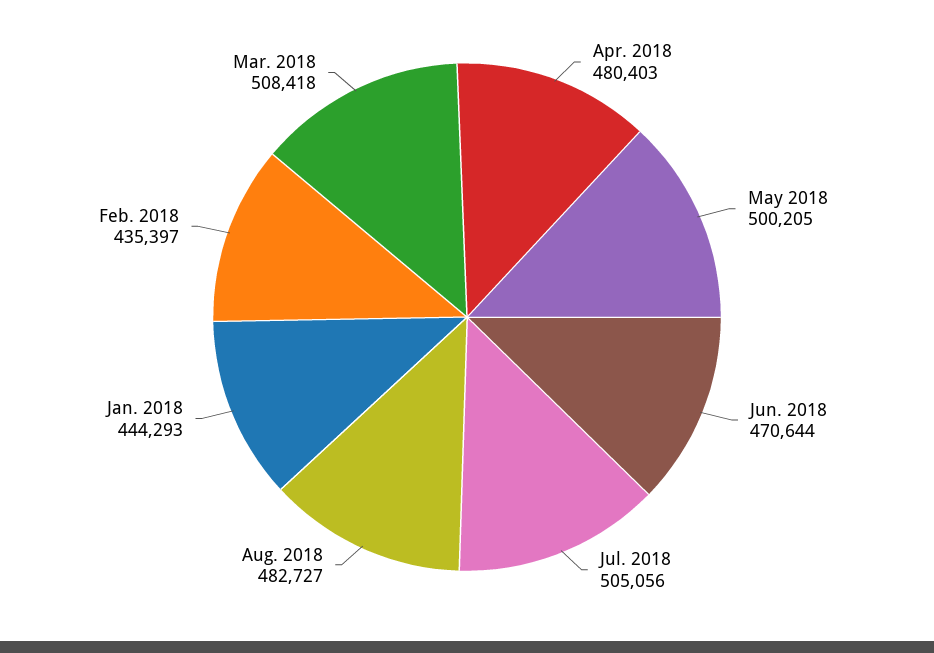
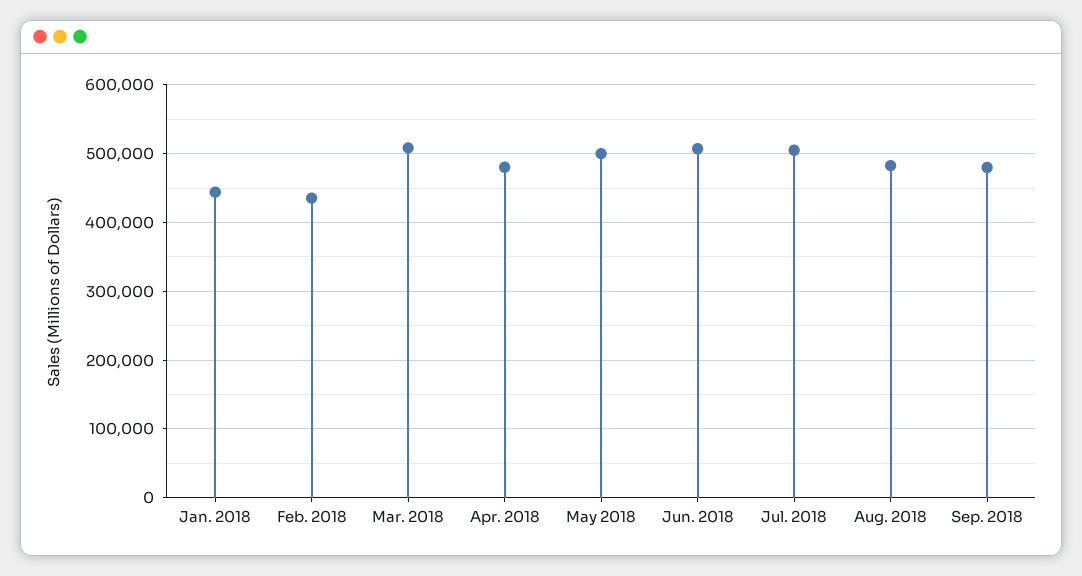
Jun. 2018: 470644 -> 510000
Sep. 2018: none -> 480000

